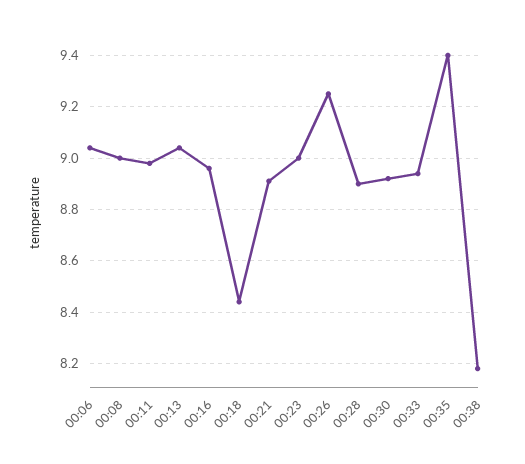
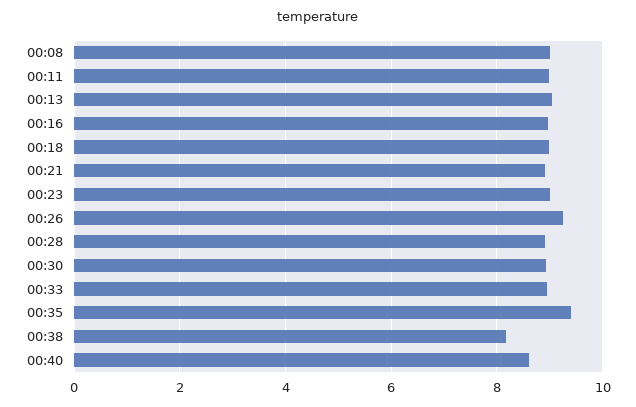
00:06: 9.05 -> none
00:18: 8.45 -> 9
00:40: none -> 8.6

